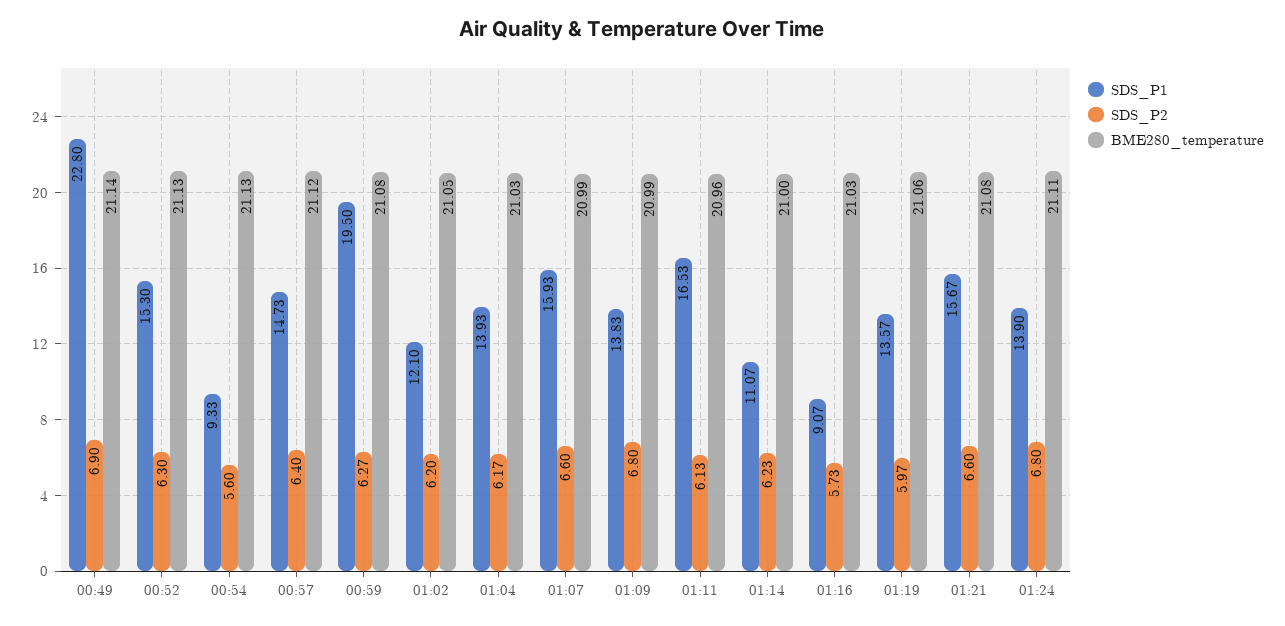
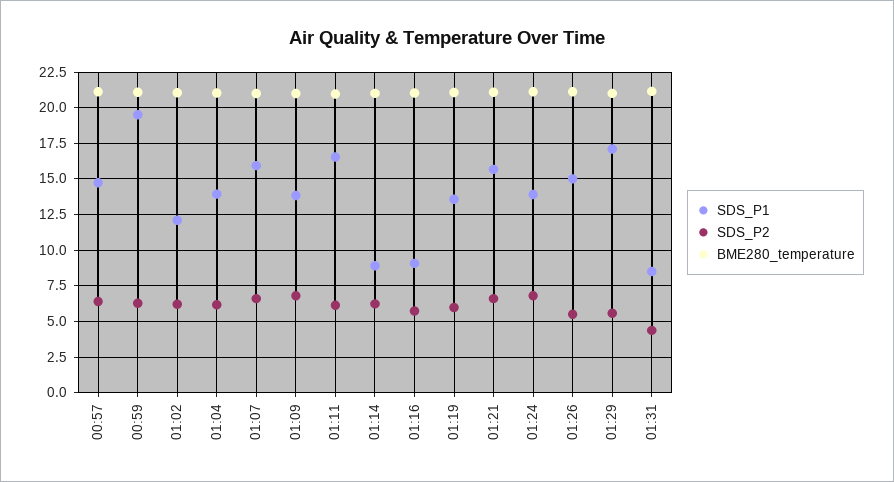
SDS_P1, 00:49: 22.8 -> none
SDS_P2, 00:49: 6.9 -> none
BME280_temperature, 00:49: 21.14 -> none
SDS_P1, 00:52: 15.3 -> none
SDS_P2, 00:52: 6.3 -> none
BME280_temperature, 00:52: 21.13 -> none
SDS_P1, 00:54: 9.33 -> none
SDS_P2, 00:54: 5.6 -> none
BME280_temperature, 00:54: 21.13 -> none
SDS_P1, 01:14: 11.07 -> 9
SDS_P1, 01:26: none -> 15
SDS_P2, 01:26: none -> 5.5
BME280_temperature, 01:26: none -> 21
SDS_P1, 01:29: none -> 17
SDS_P2, 01:29: none -> 5.5
BME280_temperature, 01:29: none -> 21
SDS_P1, 01:31: none -> 8.5
SDS_P2, 01:31: none -> 4.5
BME280_temperature, 01:31: none -> 21

